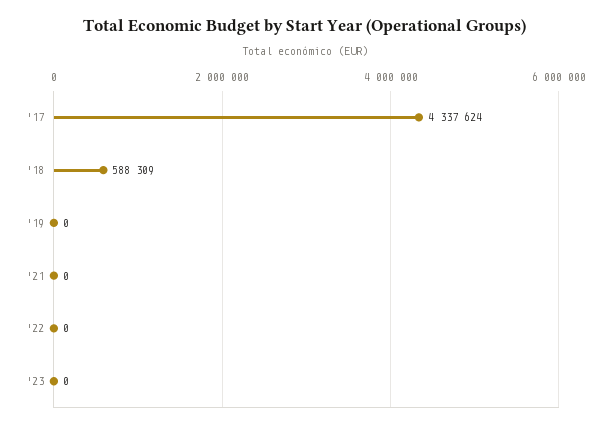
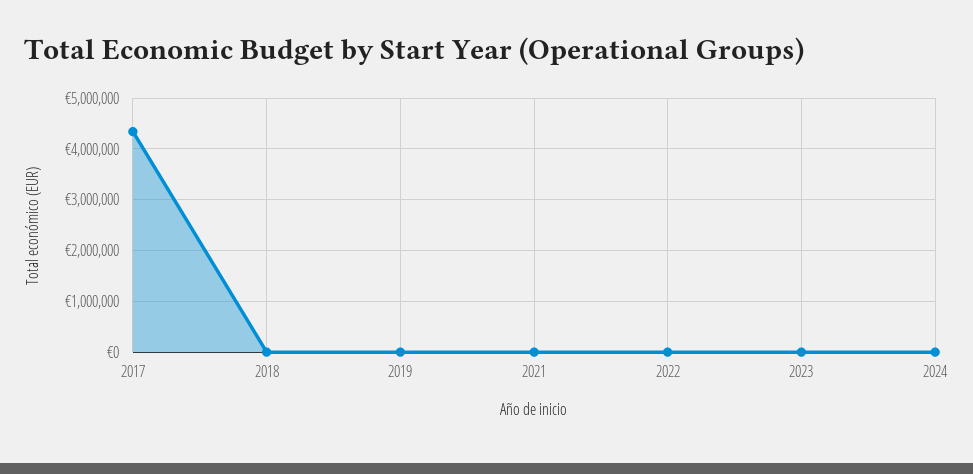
'18: 588309 -> 0
2024: none -> 0

